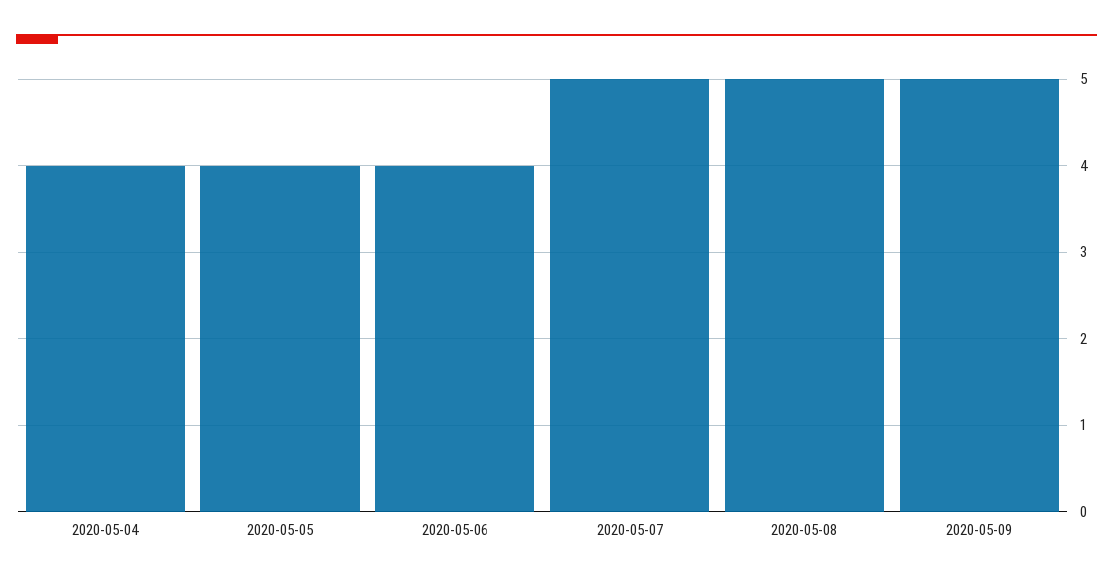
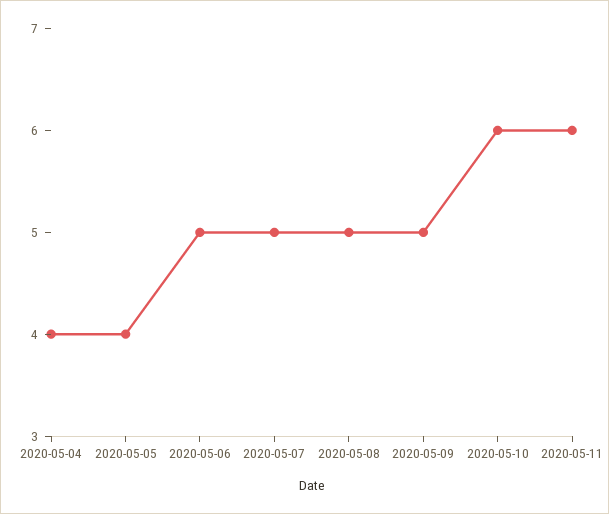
2020-05-06: 4 -> 5
2020-05-10: none -> 6
2020-05-11: none -> 6

